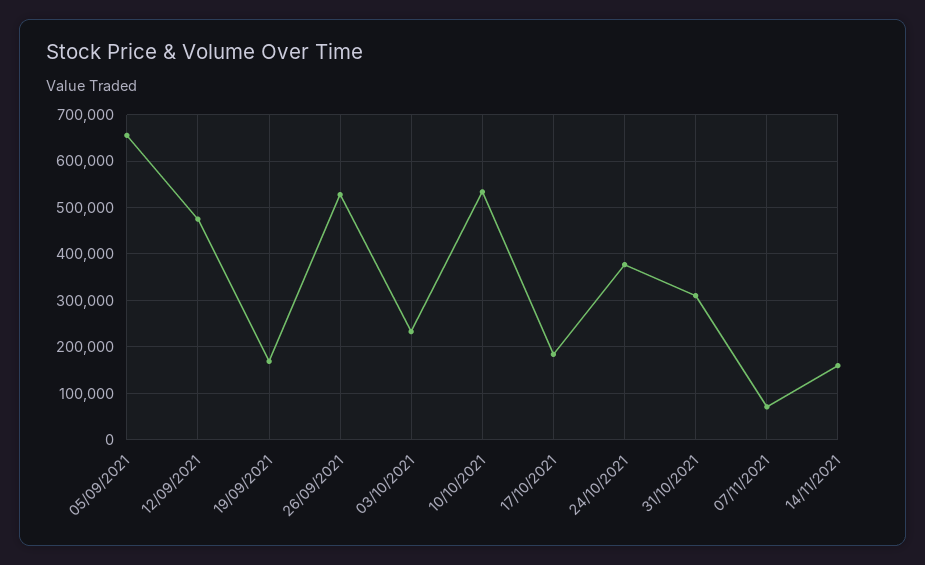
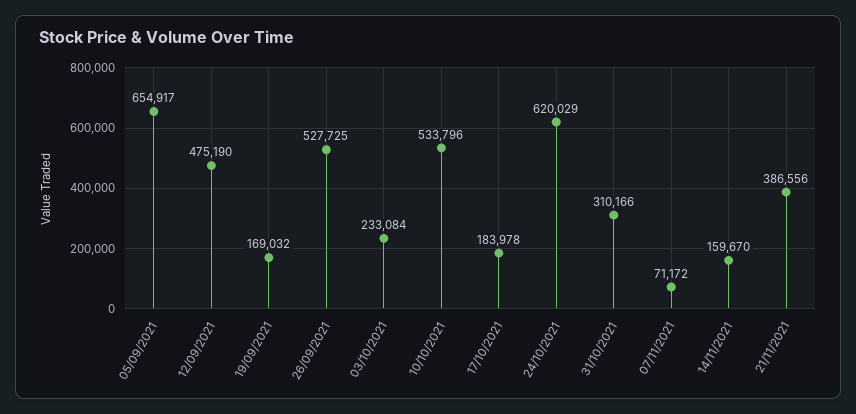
24/10/2021: 380000 -> 620029
21/11/2021: none -> 386556

